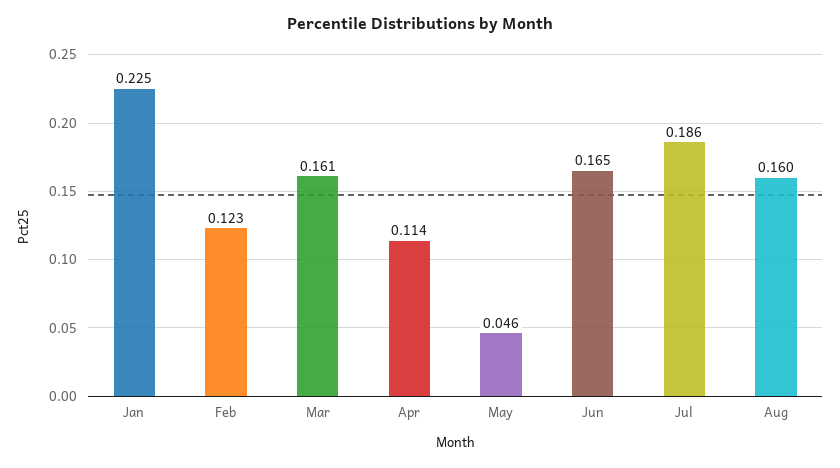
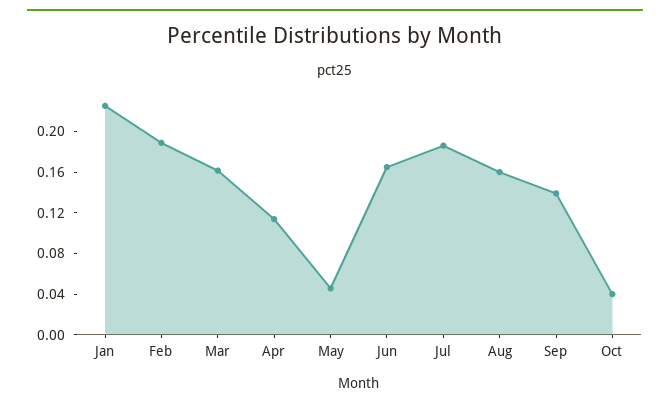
Feb: 0.123 -> 0.19
Sep: none -> 0.14
Oct: none -> 0.04

